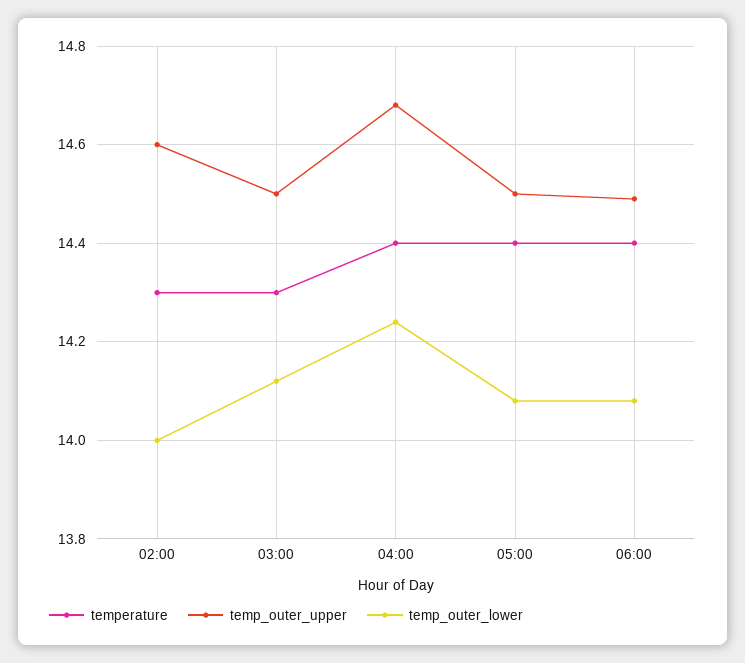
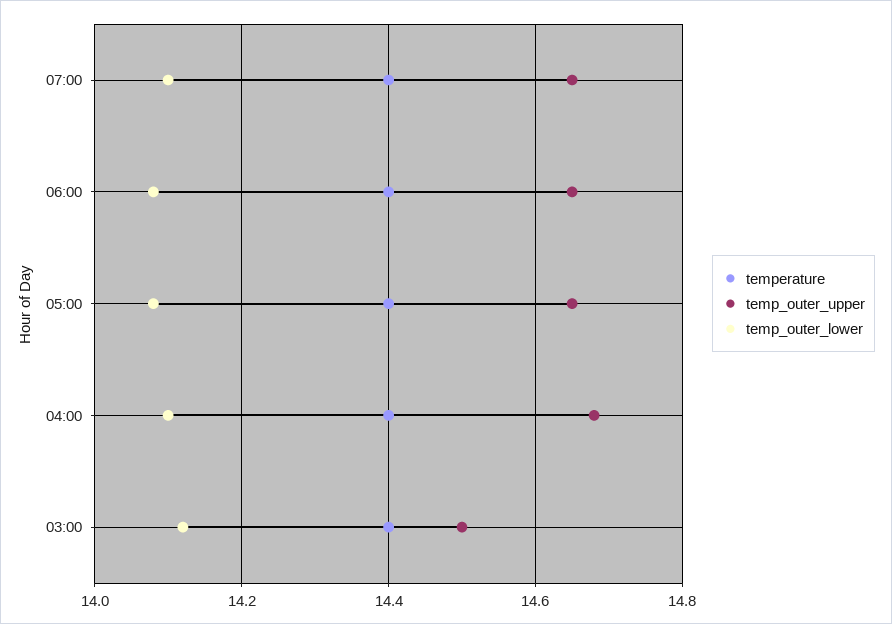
temperature, 02:00: 14.3 -> none
temp_outer_upper, 02:00: 14.6 -> none
temp_outer_lower, 02:00: 14 -> none
temperature, 03:00: 14.3 -> 14.4
temp_outer_lower, 04:00: 14.25 -> 14.1
temp_outer_upper, 05:00: 14.5 -> 14.65
temp_outer_upper, 06:00: 14.5 -> 14.65
temperature, 07:00: none -> 14.4
temp_outer_upper, 07:00: none -> 14.65
temp_outer_lower, 07:00: none -> 14.1

